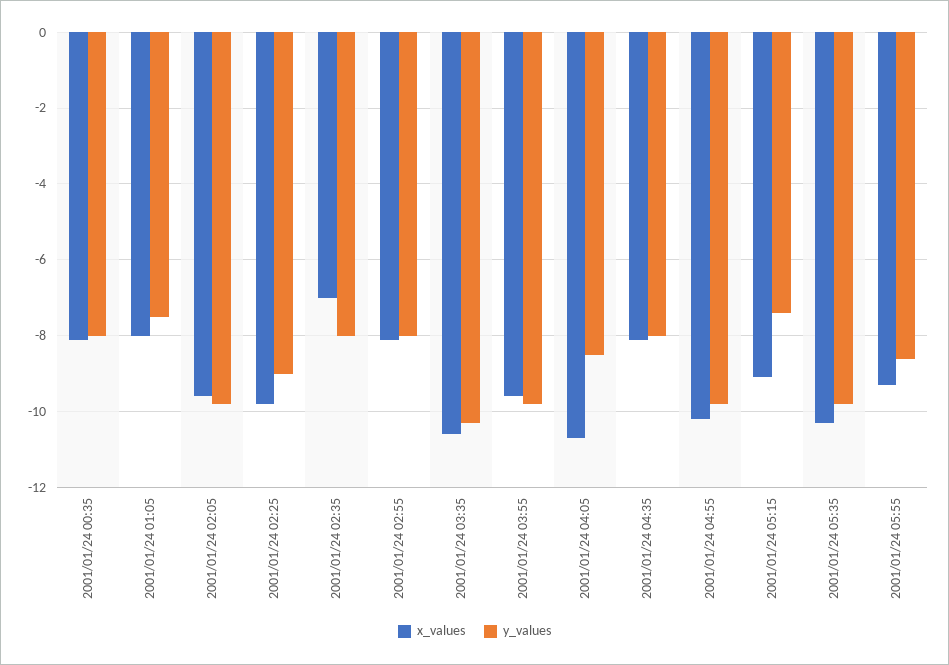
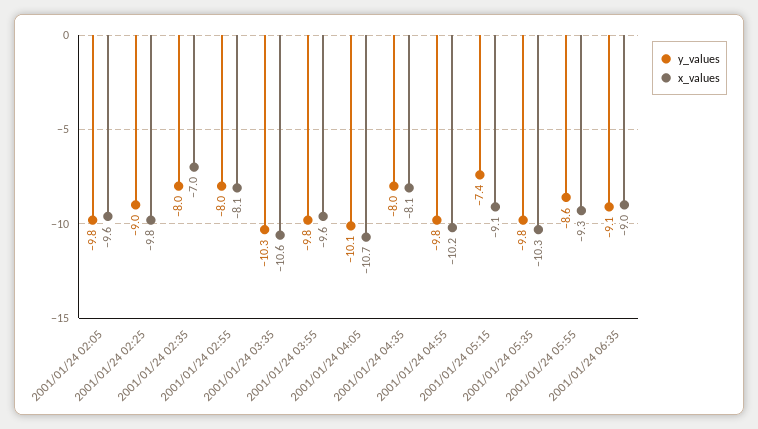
x_values, 2001/01/24 00:35: -8 -> none
y_values, 2001/01/24 00:35: -8 -> none
x_values, 2001/01/24 01:05: -8 -> none
y_values, 2001/01/24 01:05: -7.5 -> none
y_values, 2001/01/24 04:05: -8.5 -> -10.1
y_values, 2001/01/24 06:35: none -> -9.1
x_values, 2001/01/24 06:35: none -> -9

